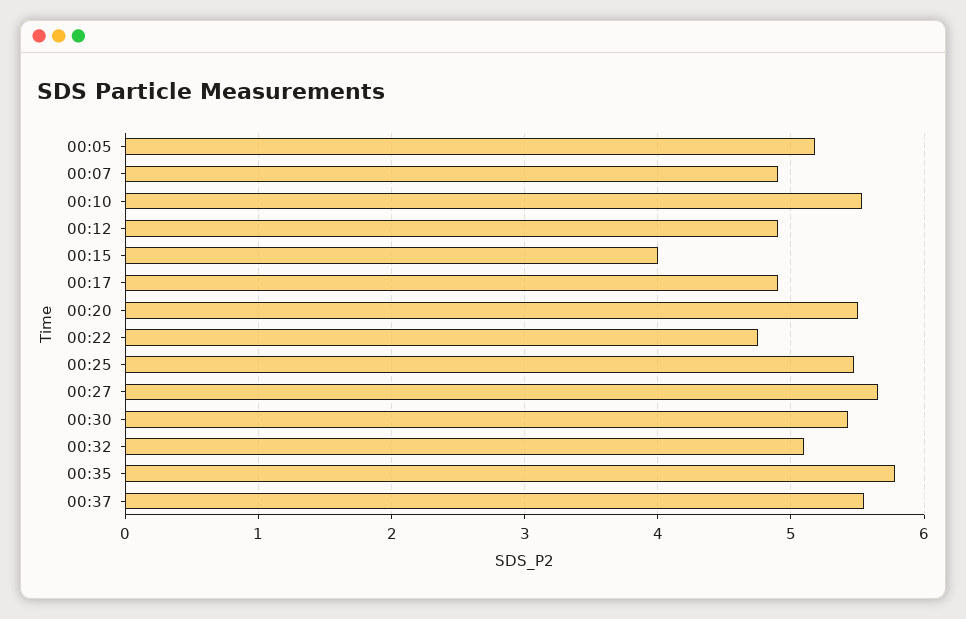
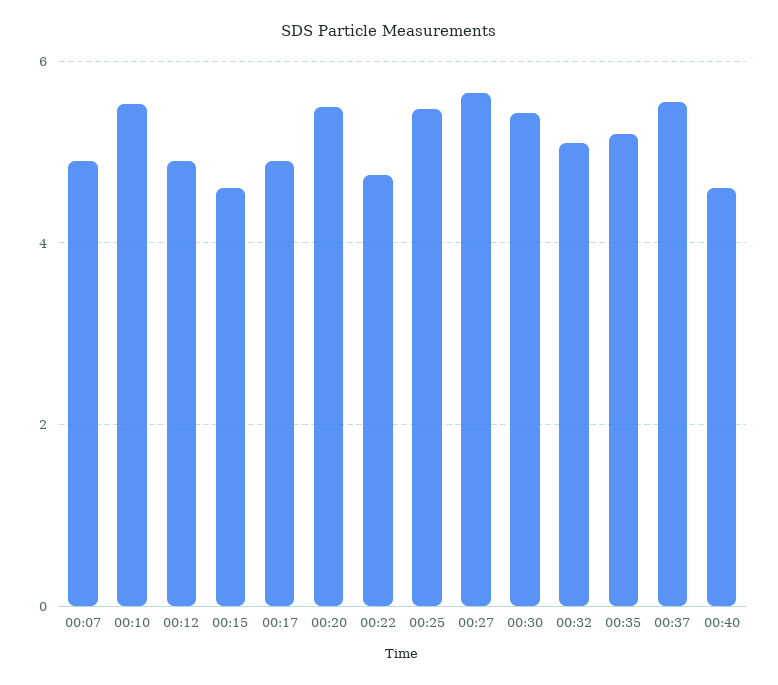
00:05: 5.2 -> none
00:15: 4 -> 4.6
00:35: 5.8 -> 5.2
00:40: none -> 4.6

